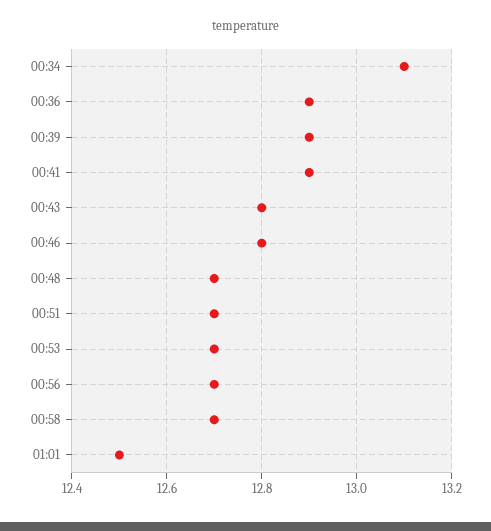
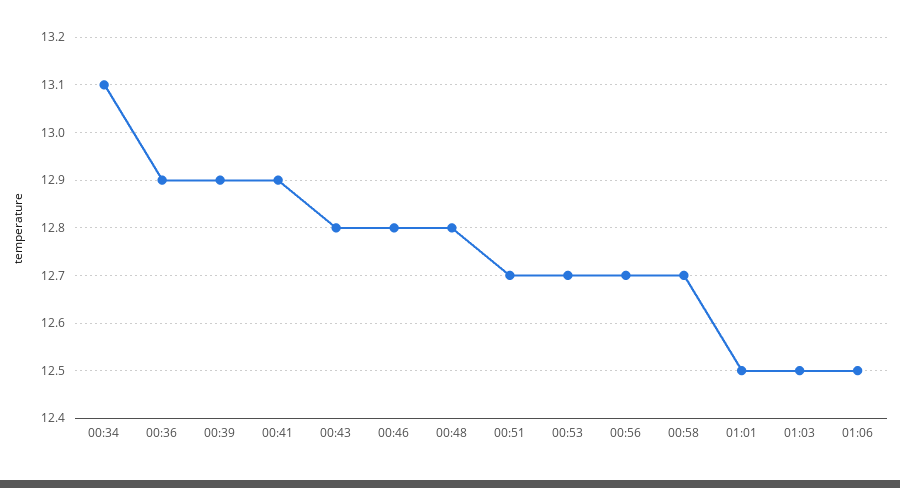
00:48: 12.7 -> 12.8
01:03: none -> 12.5
01:06: none -> 12.5

